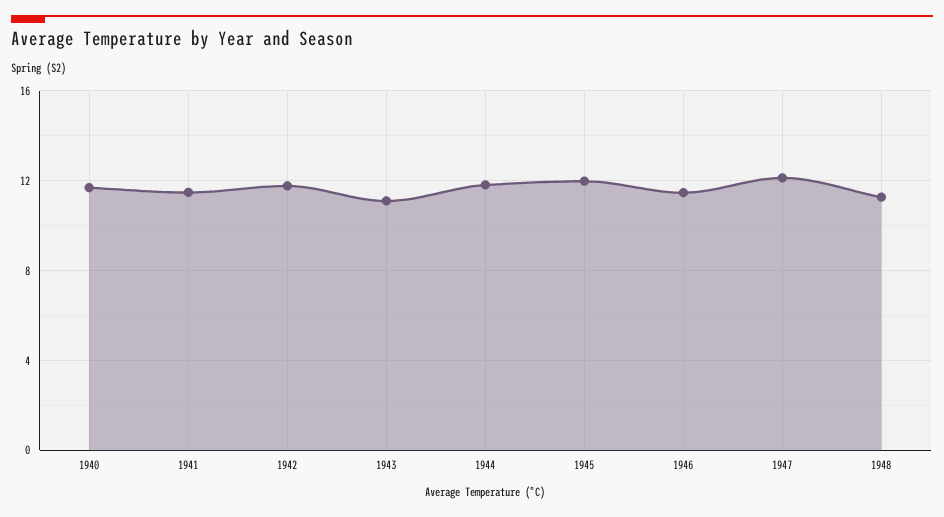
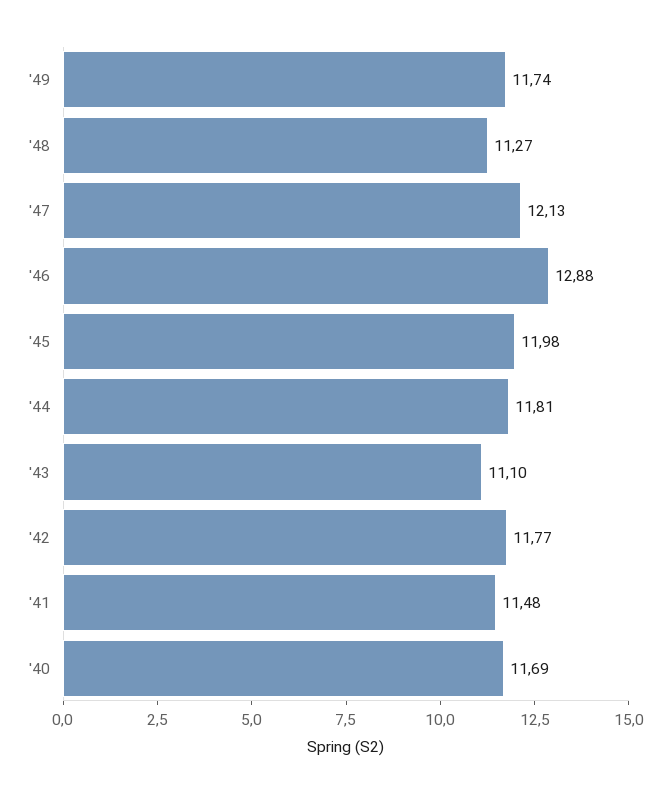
1946: 11.5 -> 12.88
'49: none -> 11.74

